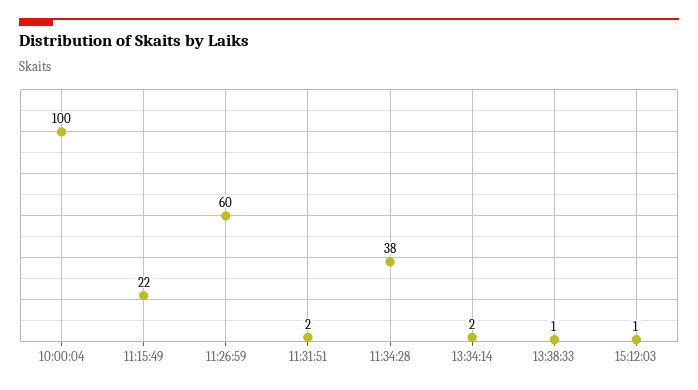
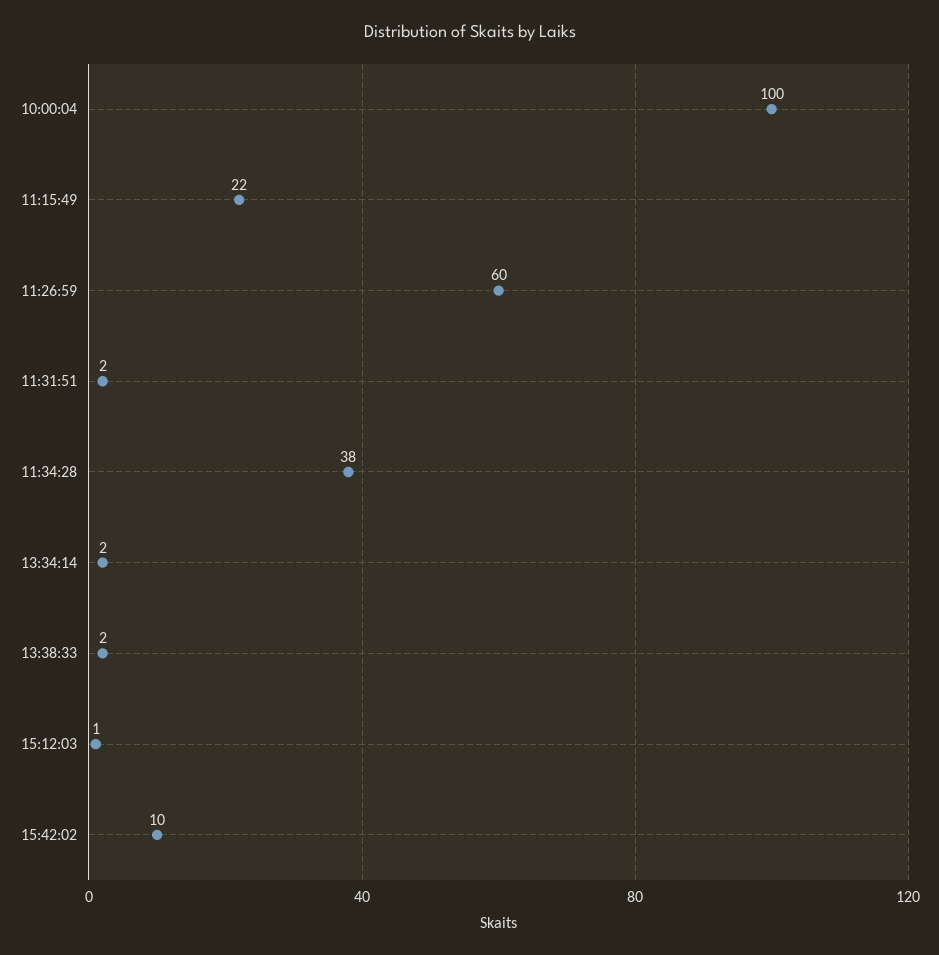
13:38:33: 1 -> 2
15:42:02: none -> 10

